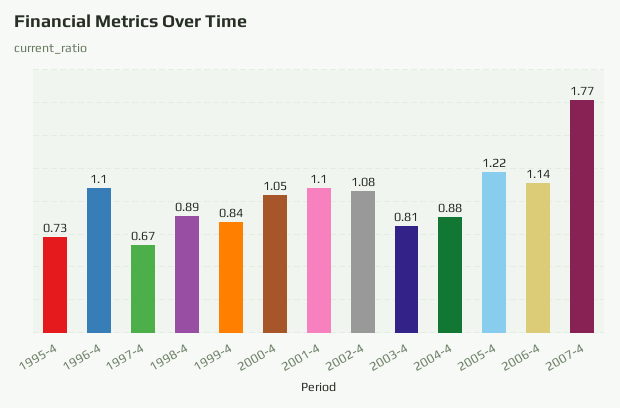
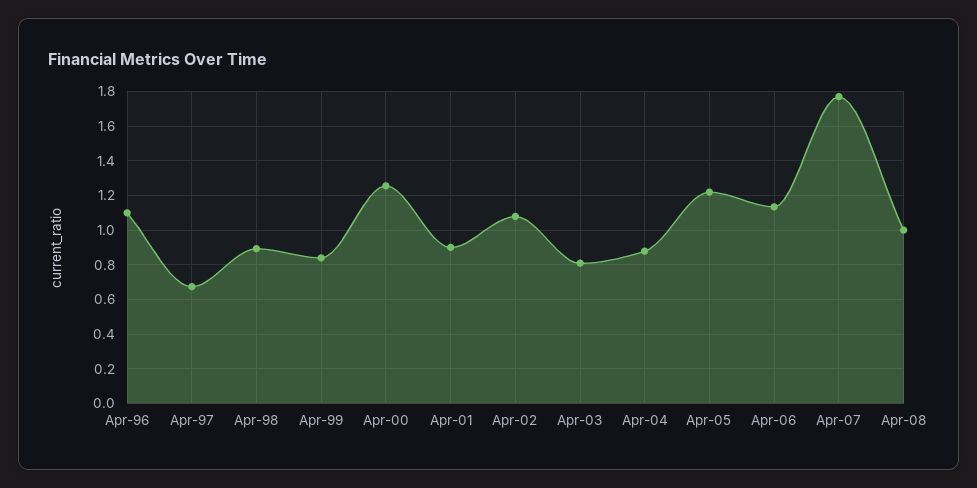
1995-4: 0.73 -> none
2000-4: 1.05 -> 1.25
2001-4: 1.1 -> 0.9
Apr-08: none -> 1

